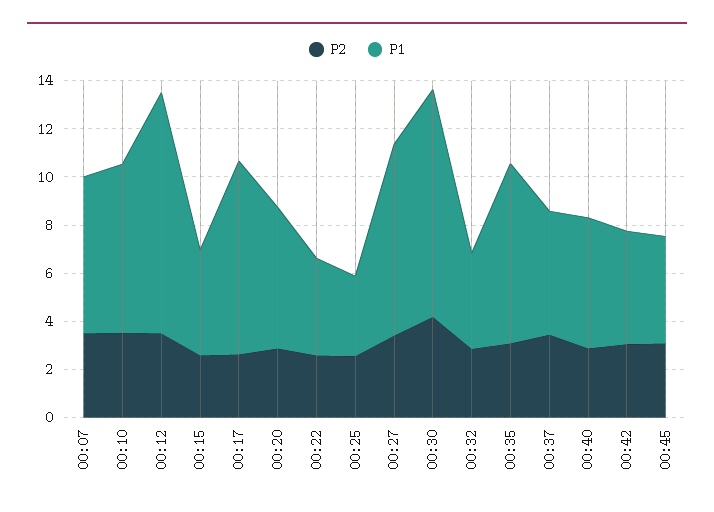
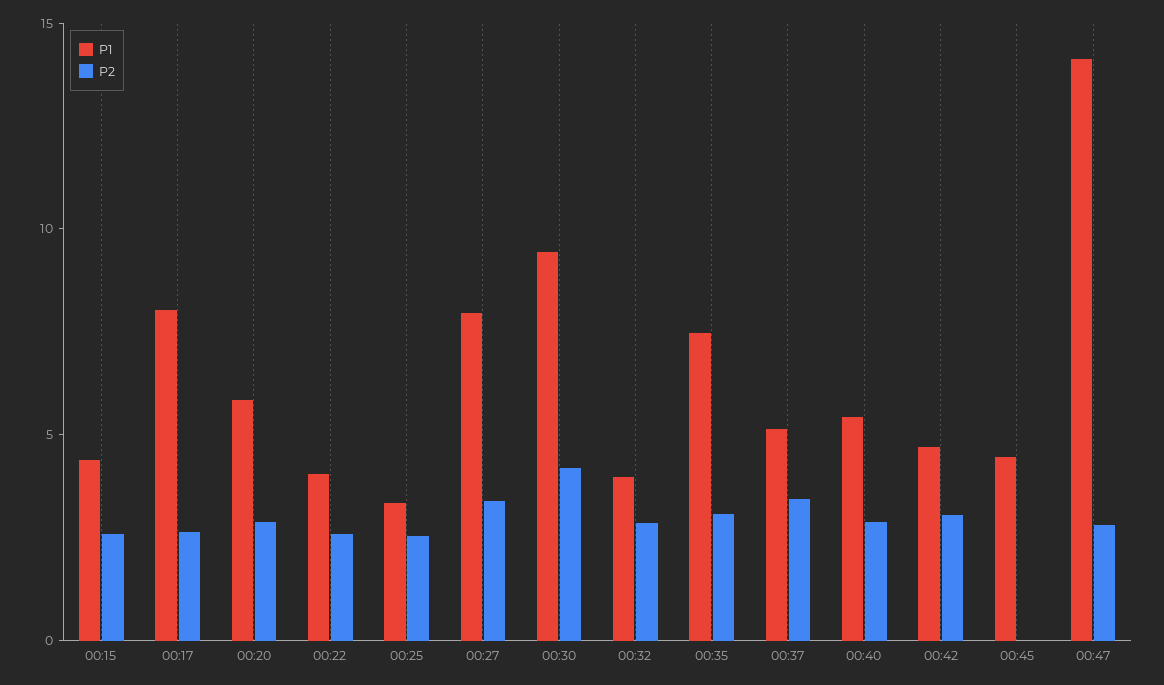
P2, 00:07: 3.5 -> none
P1, 00:07: 6.5 -> none
P2, 00:10: 3.5 -> none
P1, 00:10: 7 -> none
P2, 00:12: 3.5 -> none
P1, 00:12: 10 -> none
P2, 00:45: 3 -> 0
P1, 00:47: none -> 14
P2, 00:47: none -> 3

